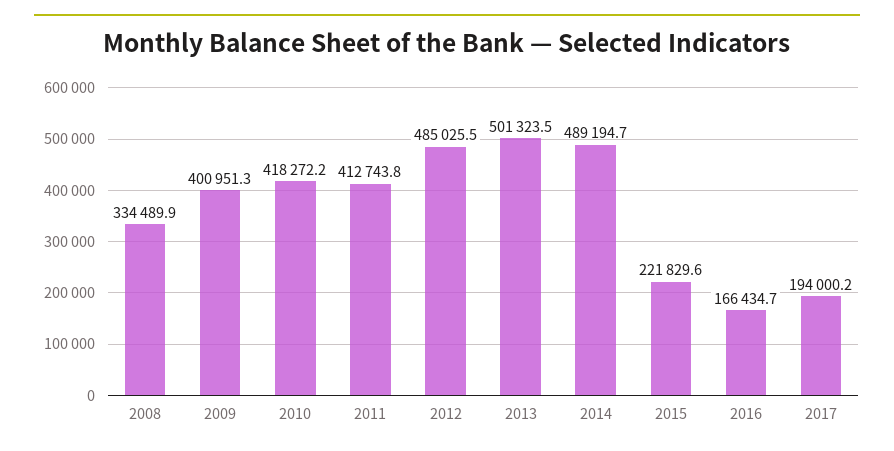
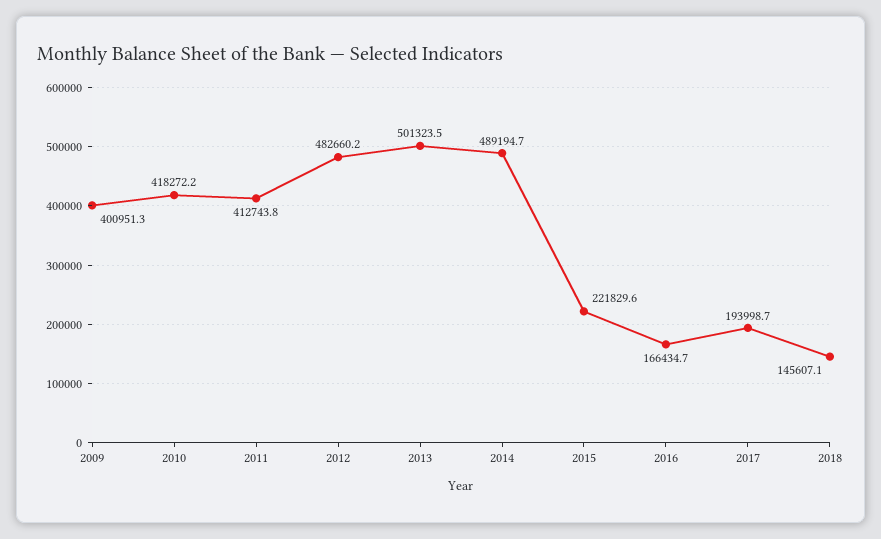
2008: 334489.9 -> none
2012: 485025.5 -> 482660.2
2017: 194000.2 -> 193998.7
2018: none -> 145607.1

